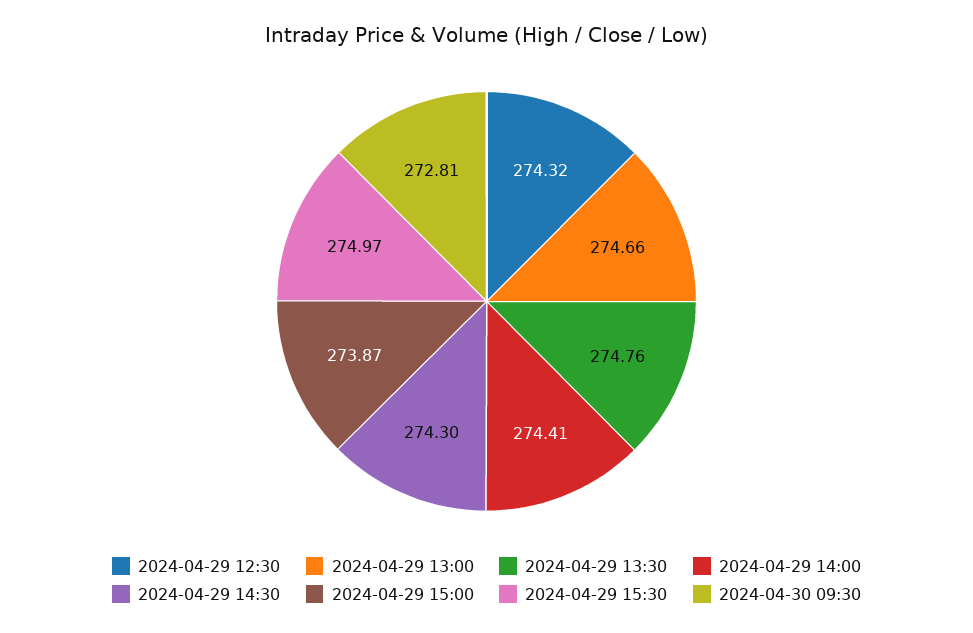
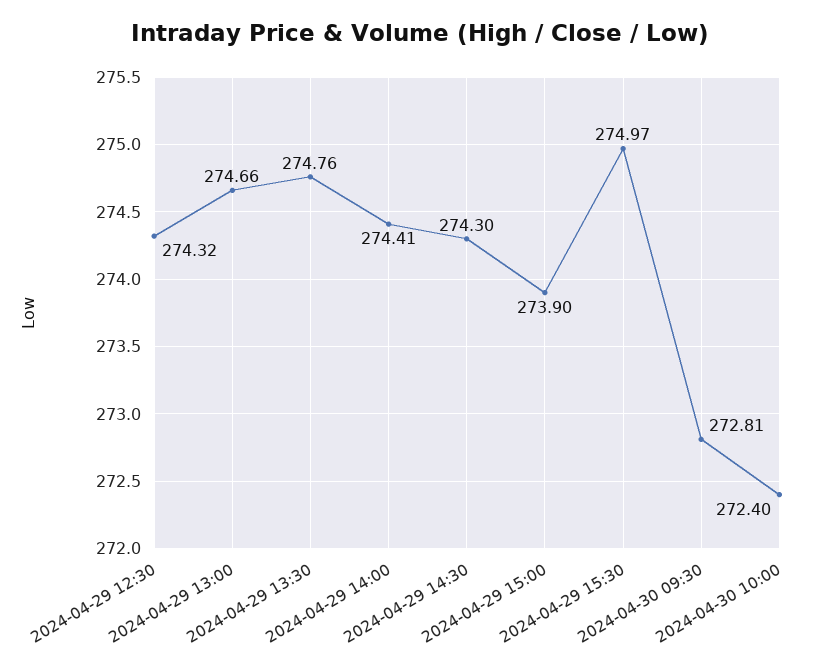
2024-04-29 15:00: 273.87 -> 273.9
2024-04-30 10:00: none -> 272.4

